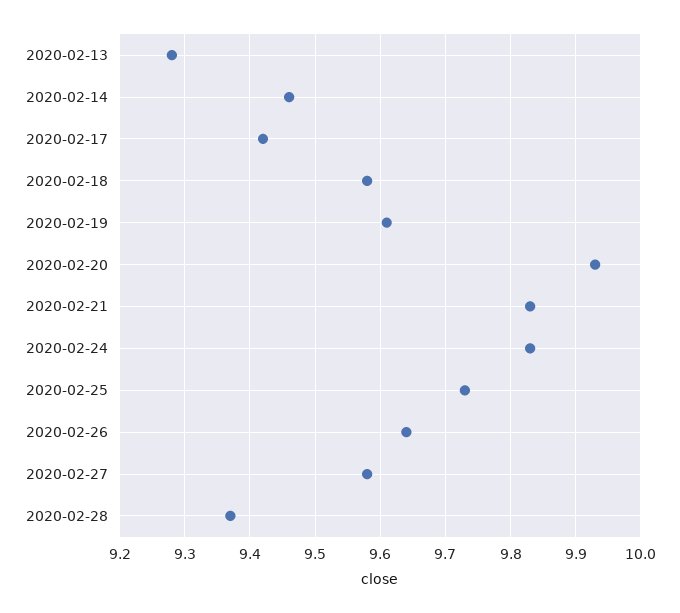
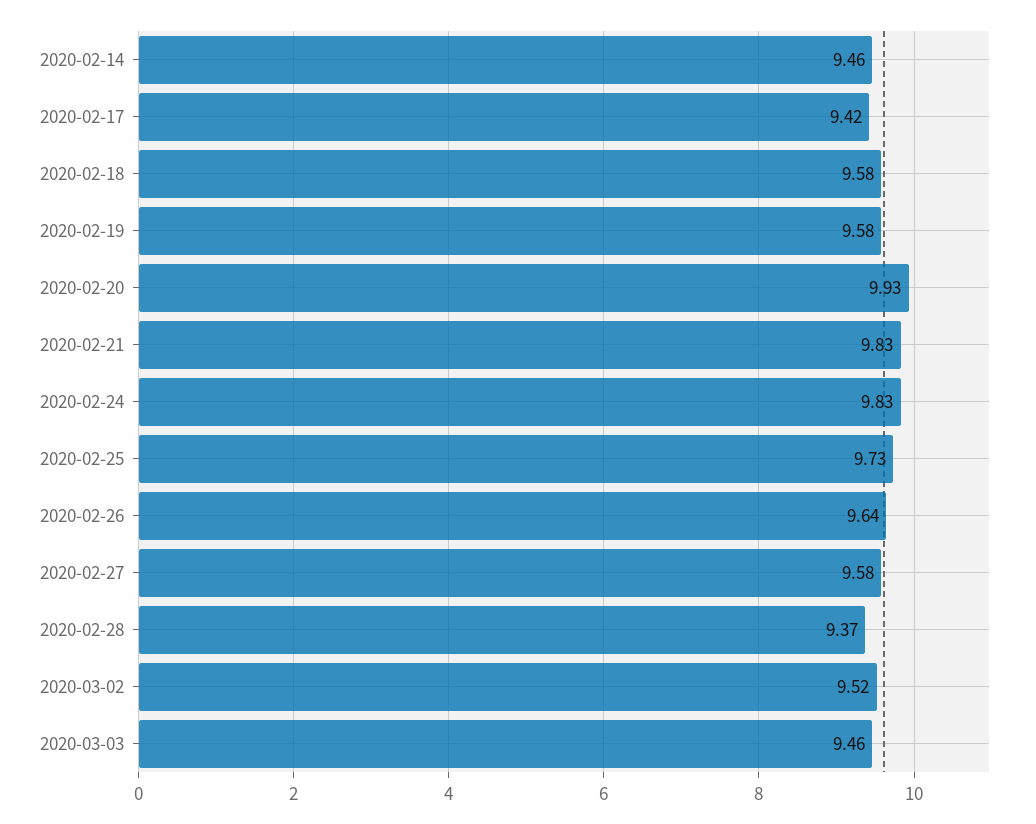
2020-02-13: 9.28 -> none
2020-02-19: 9.61 -> 9.58
2020-03-02: none -> 9.52
2020-03-03: none -> 9.46

